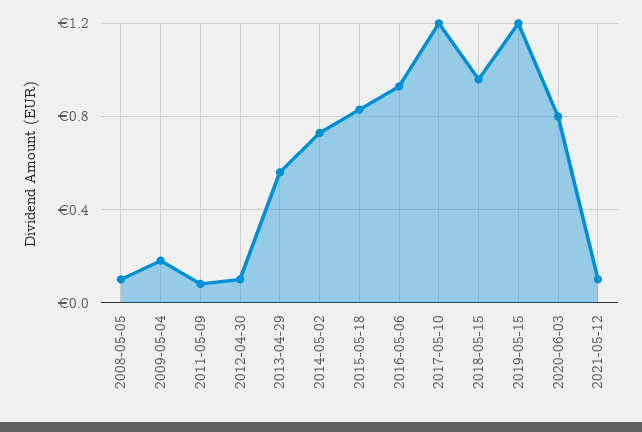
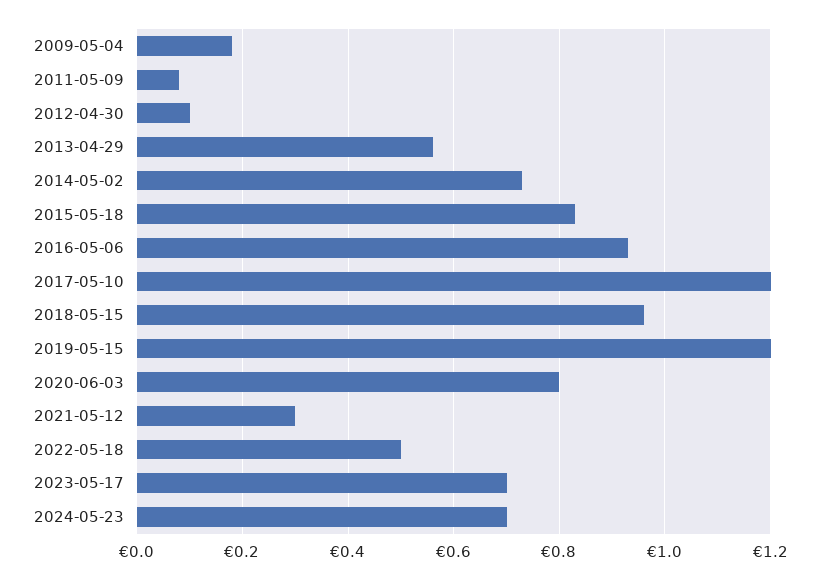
2008-05-05: 0.1 -> none
2021-05-12: 0.1 -> 0.3
2022-05-18: none -> 0.5
2023-05-17: none -> 0.7
2024-05-23: none -> 0.7

